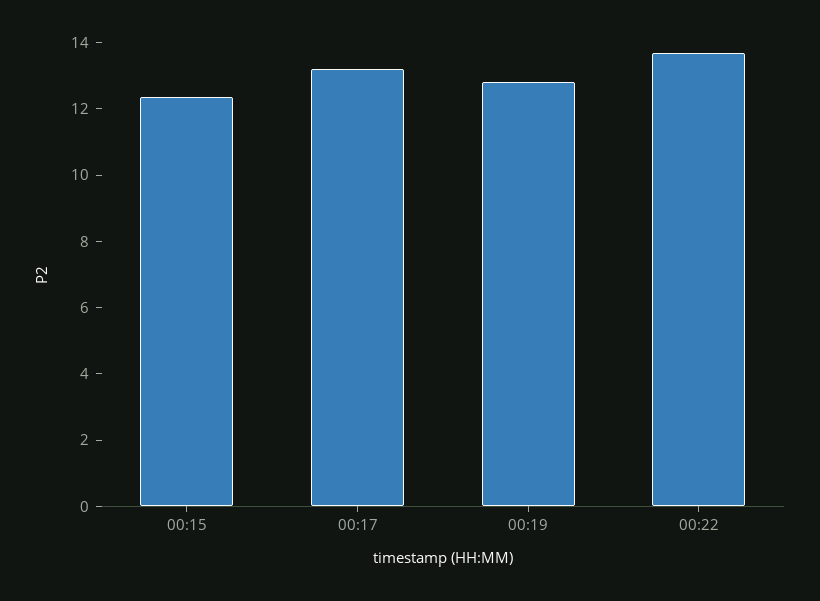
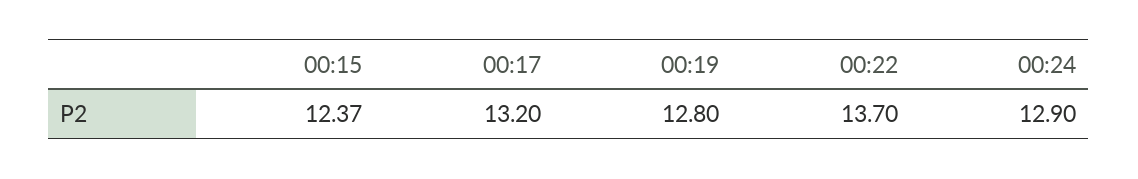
00:24: none -> 12.9

